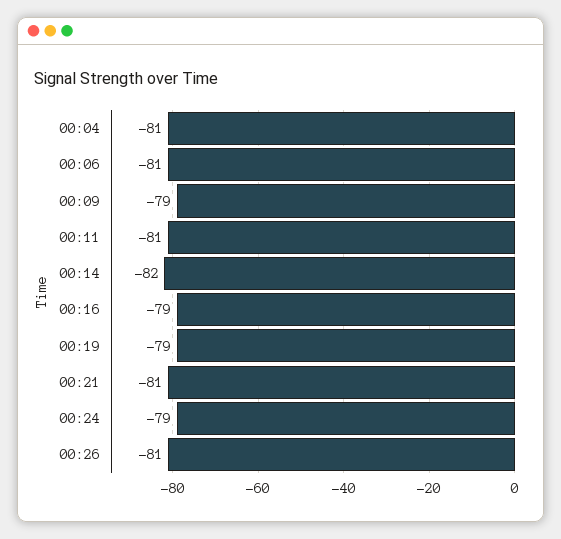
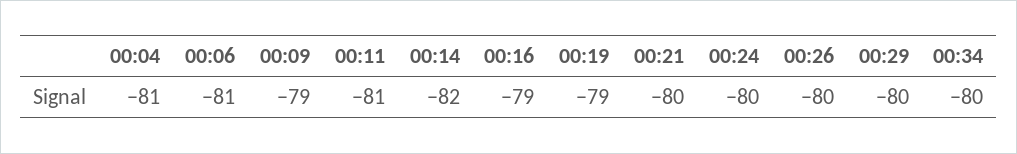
00:21: -81 -> -80
00:24: -79 -> -80
00:26: -81 -> -80
00:29: none -> -80
00:34: none -> -80

